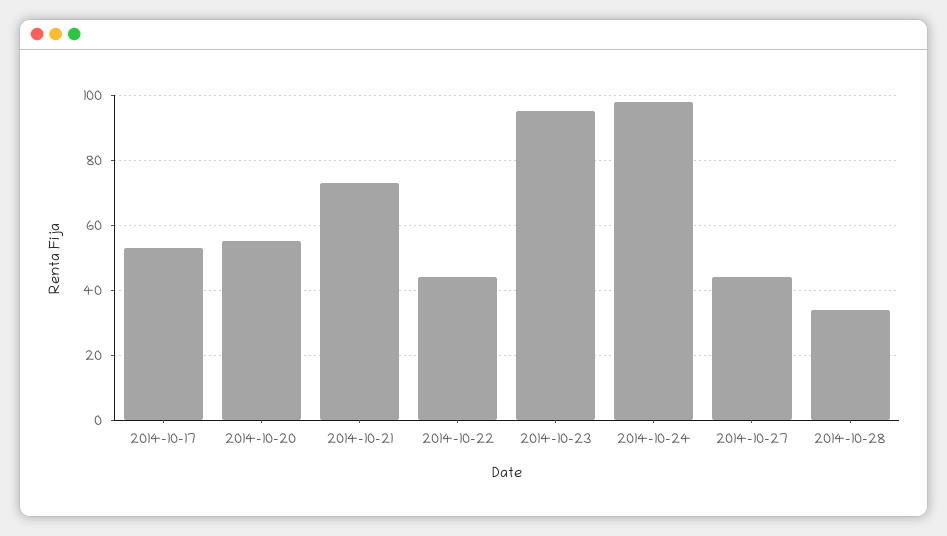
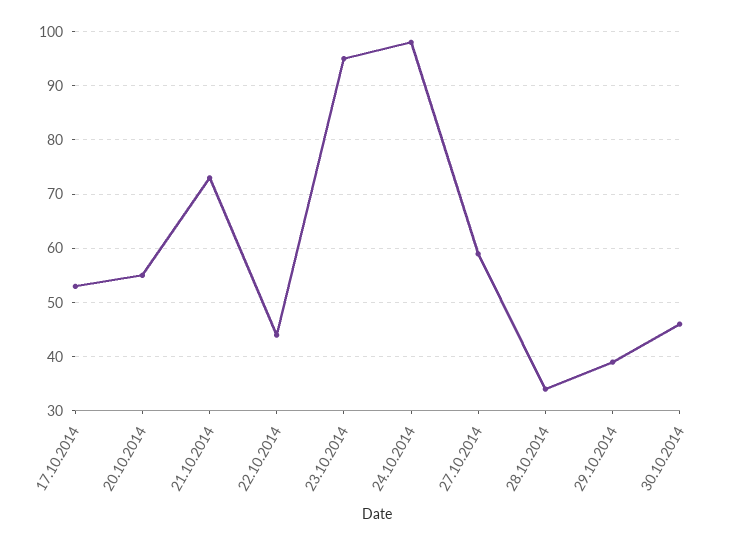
2014-10-27: 45 -> 60
29.10.2014: none -> 40
30.10.2014: none -> 45

